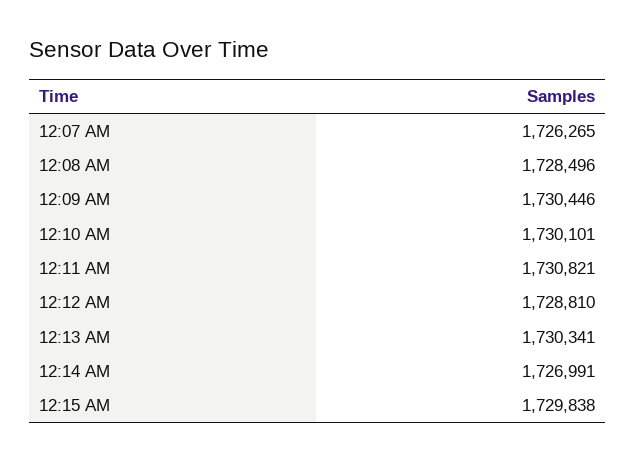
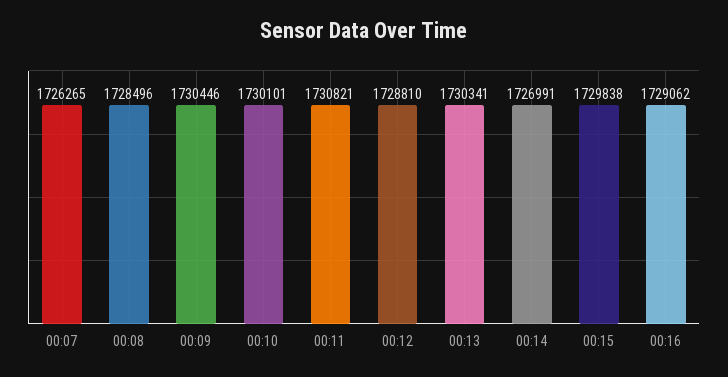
00:16: none -> 1729062

